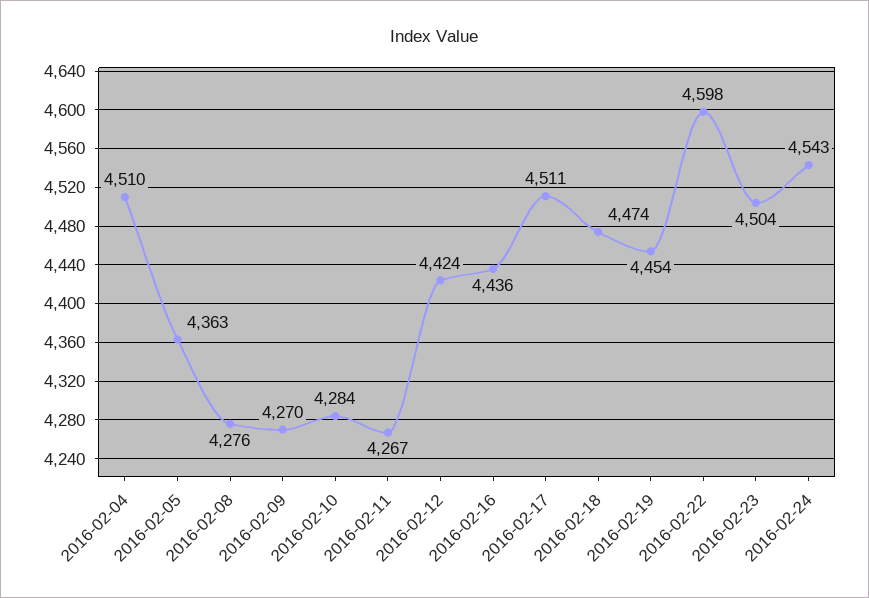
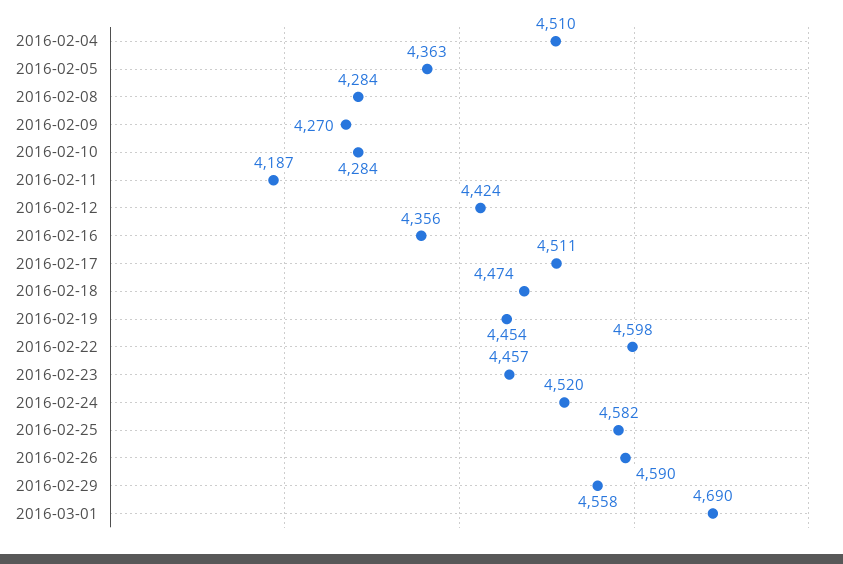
2016-02-08: 4276 -> 4284
2016-02-11: 4267 -> 4187
2016-02-16: 4436 -> 4356
2016-02-23: 4504 -> 4457
2016-02-24: 4543 -> 4520
2016-02-25: none -> 4582
2016-02-26: none -> 4590
2016-02-29: none -> 4558
2016-03-01: none -> 4690

